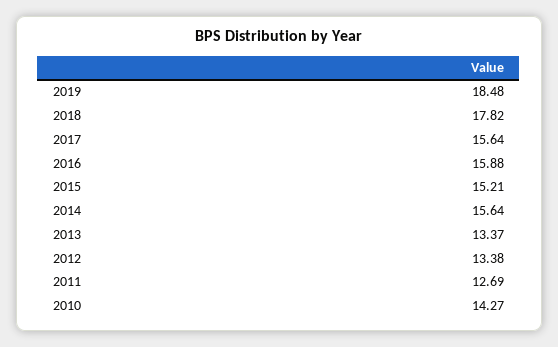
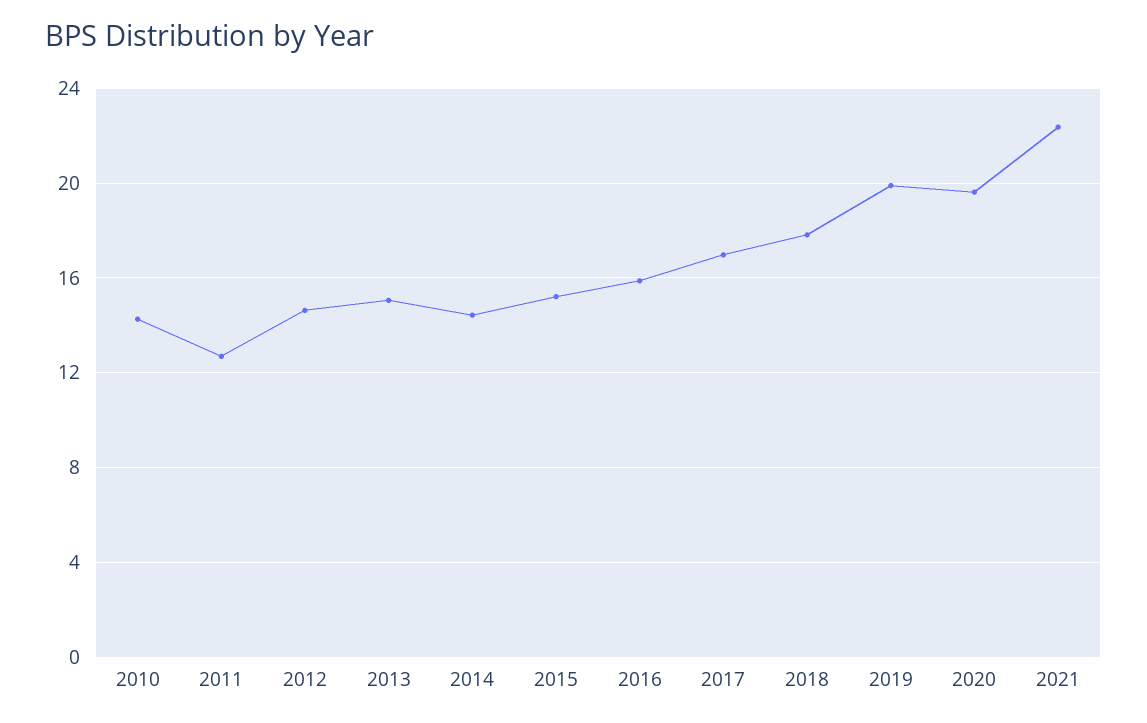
2019: 18.48 -> 20
2017: 15.64 -> 17
2014: 15.64 -> 14.5
2013: 13.37 -> 15
2012: 13.38 -> 14.5
2020: none -> 19.5
2021: none -> 22.5

